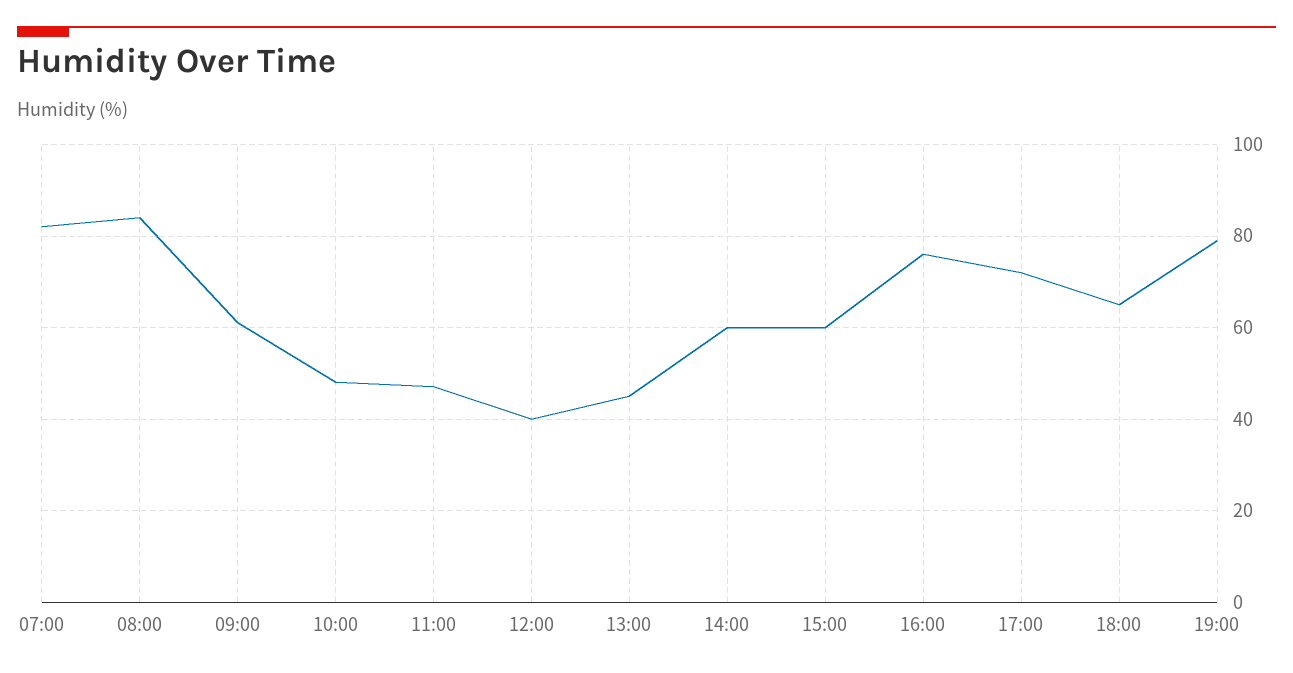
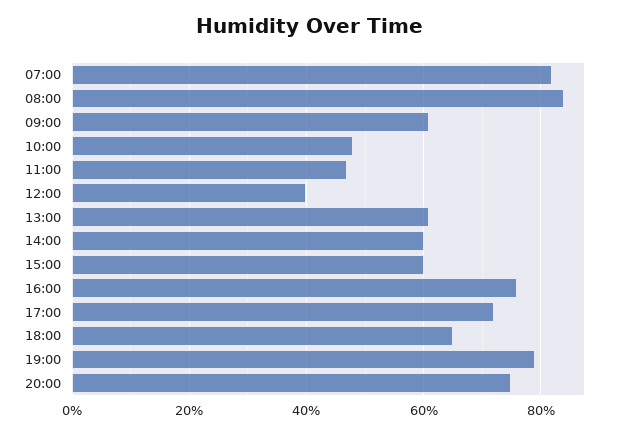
13:00: 45 -> 60
20:00: none -> 75

